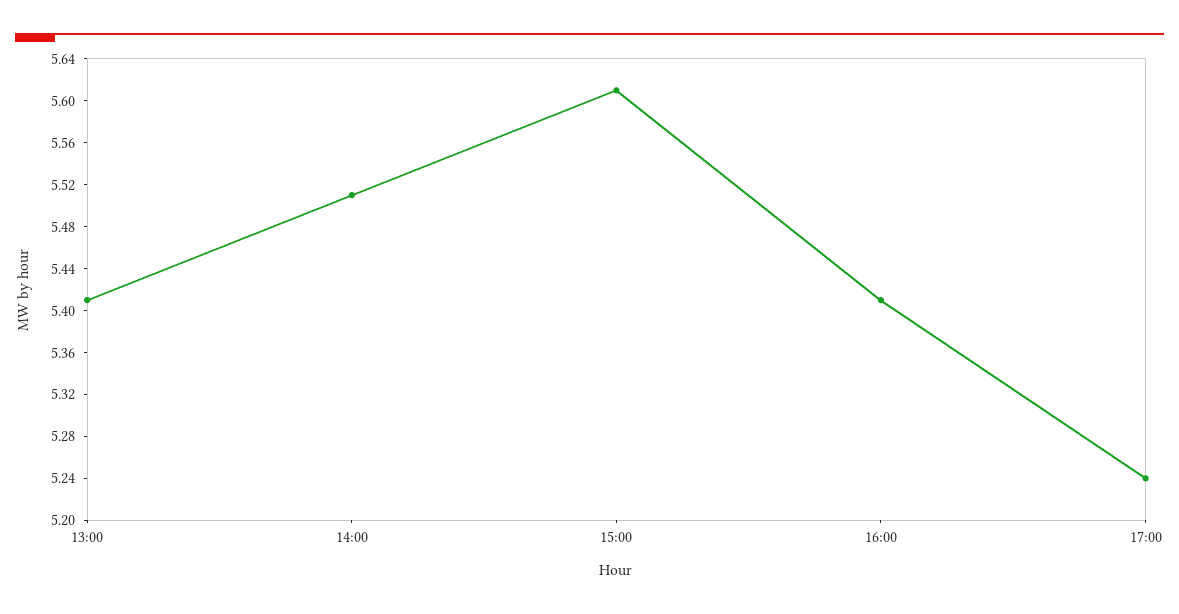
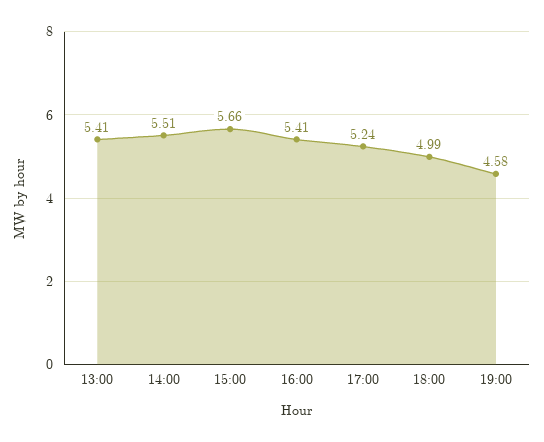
15:00: 5.61 -> 5.66
18:00: none -> 4.99
19:00: none -> 4.58

